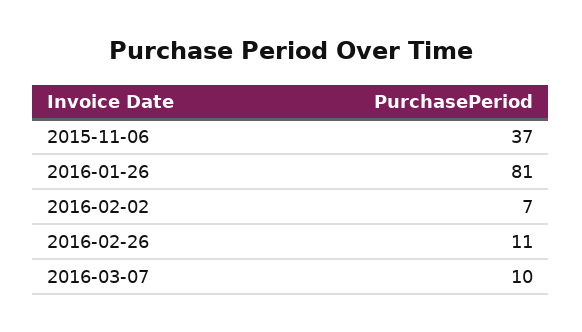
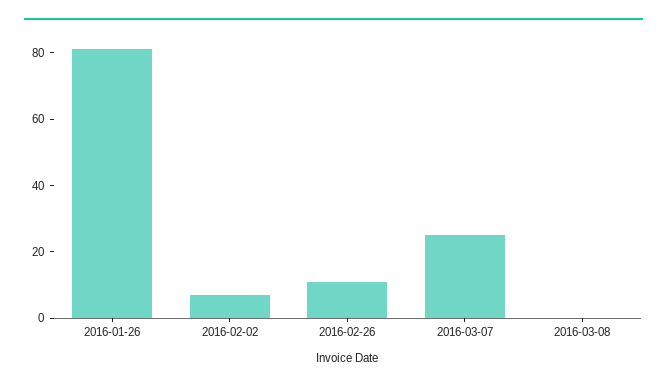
2015-11-06: 37 -> none
2016-03-07: 10 -> 25
2016-03-08: none -> 0

